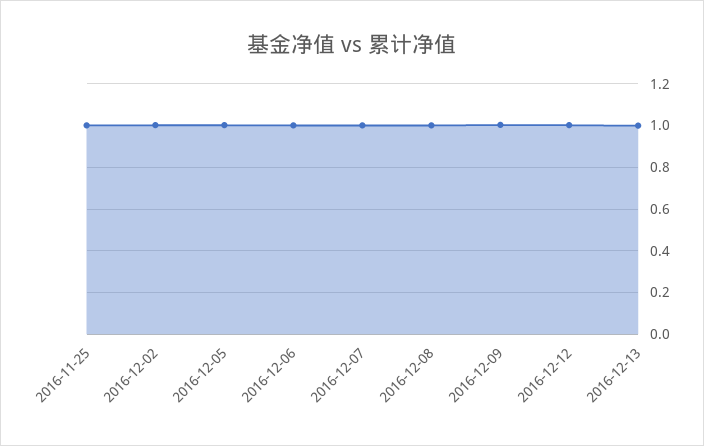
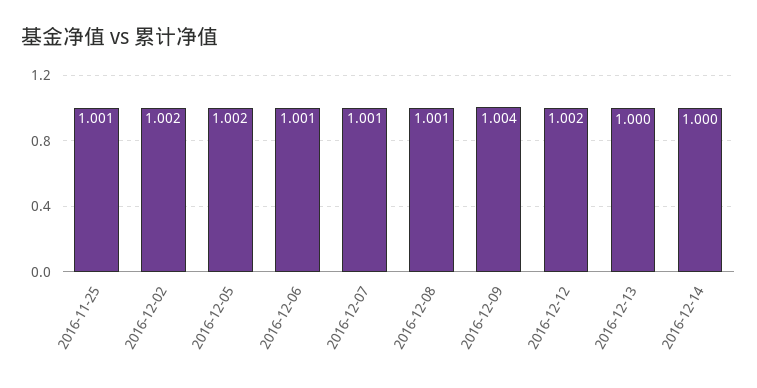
2016-12-14: none -> 1

